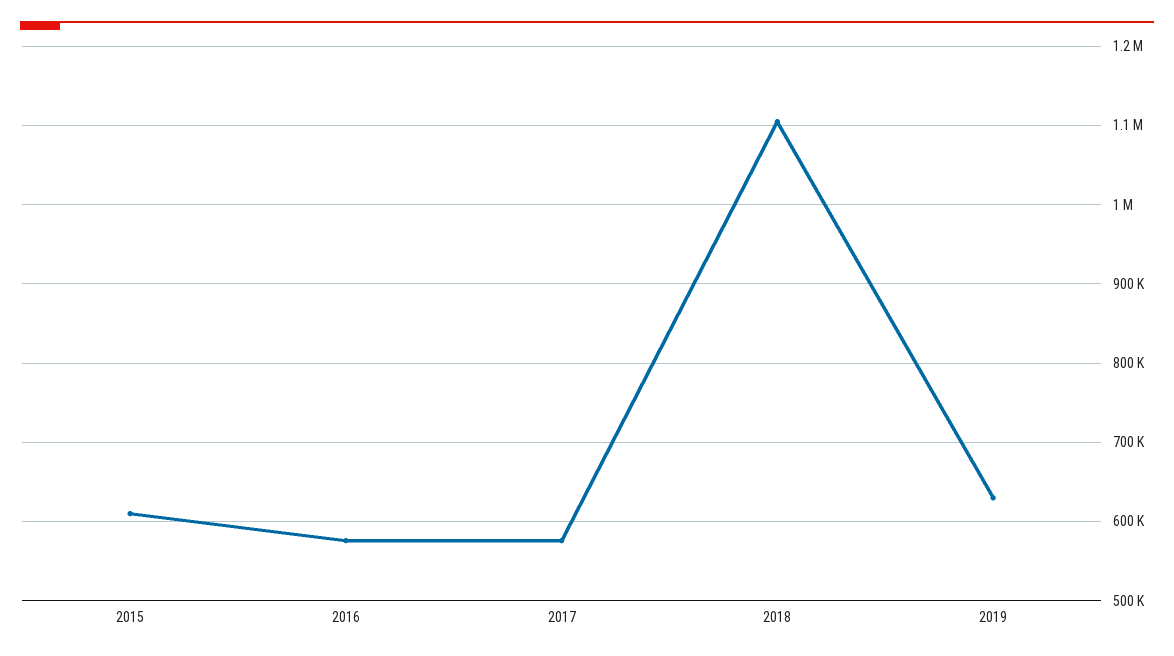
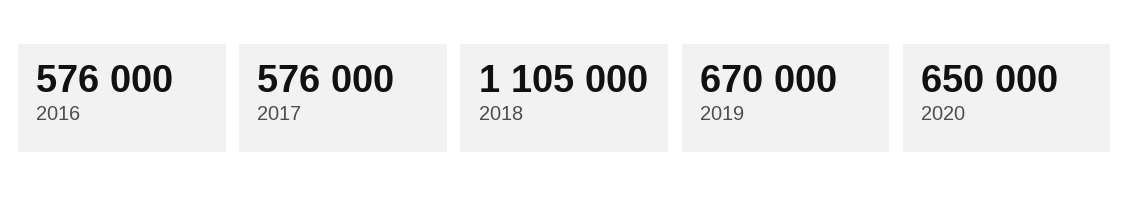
2015: 610000 -> none
2019: 630000 -> 670000
2020: none -> 650000

